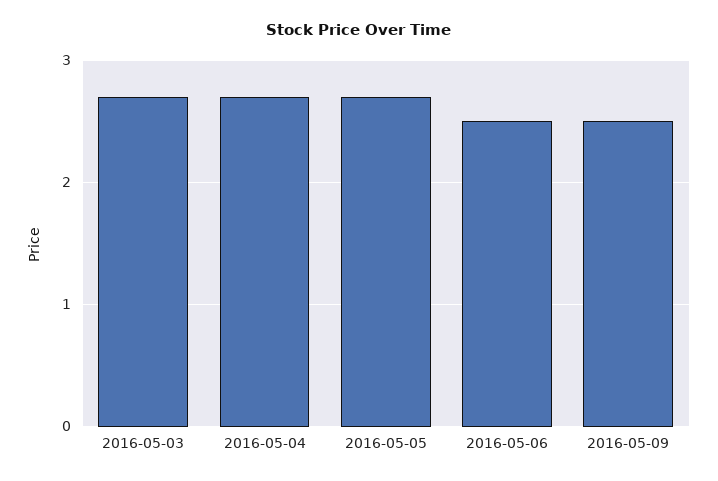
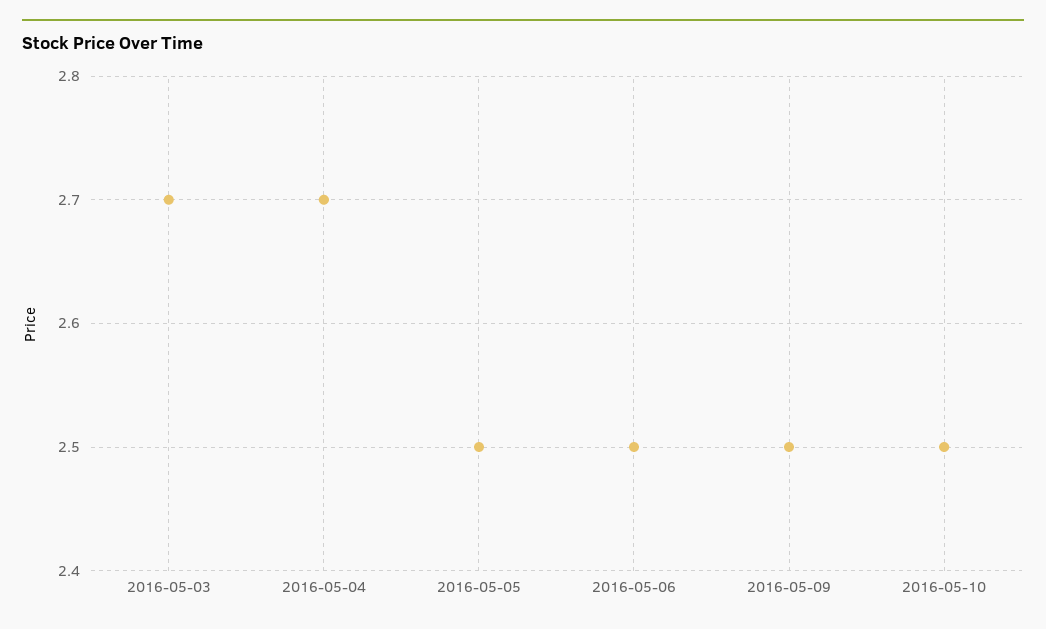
2016-05-05: 2.7 -> 2.5
2016-05-10: none -> 2.5

